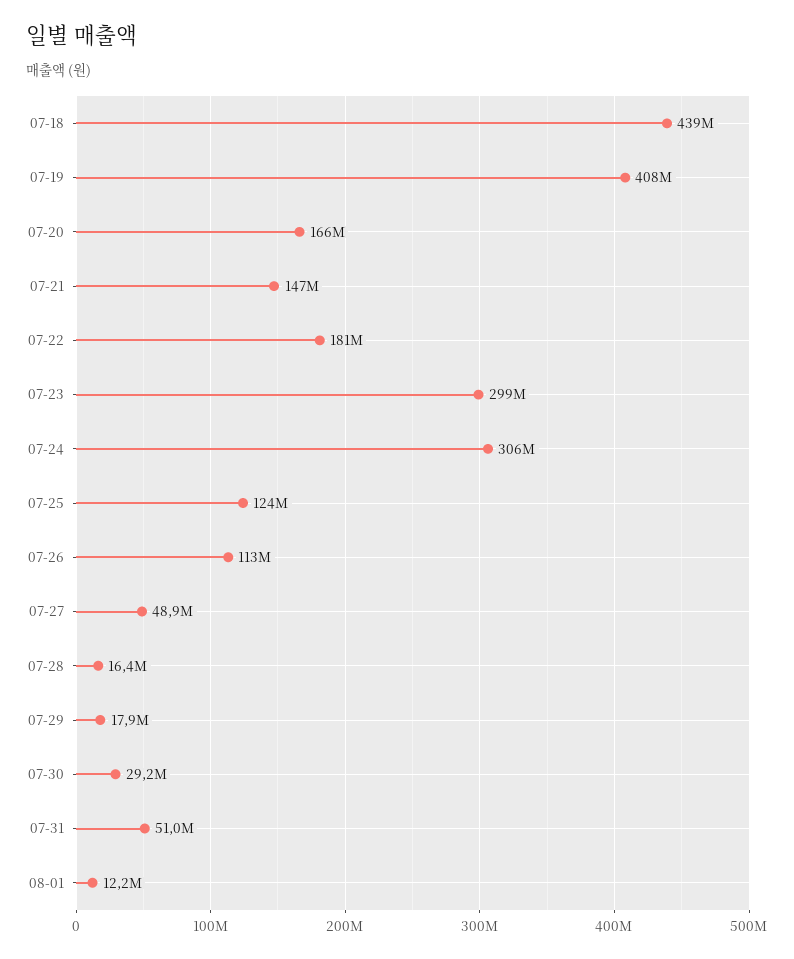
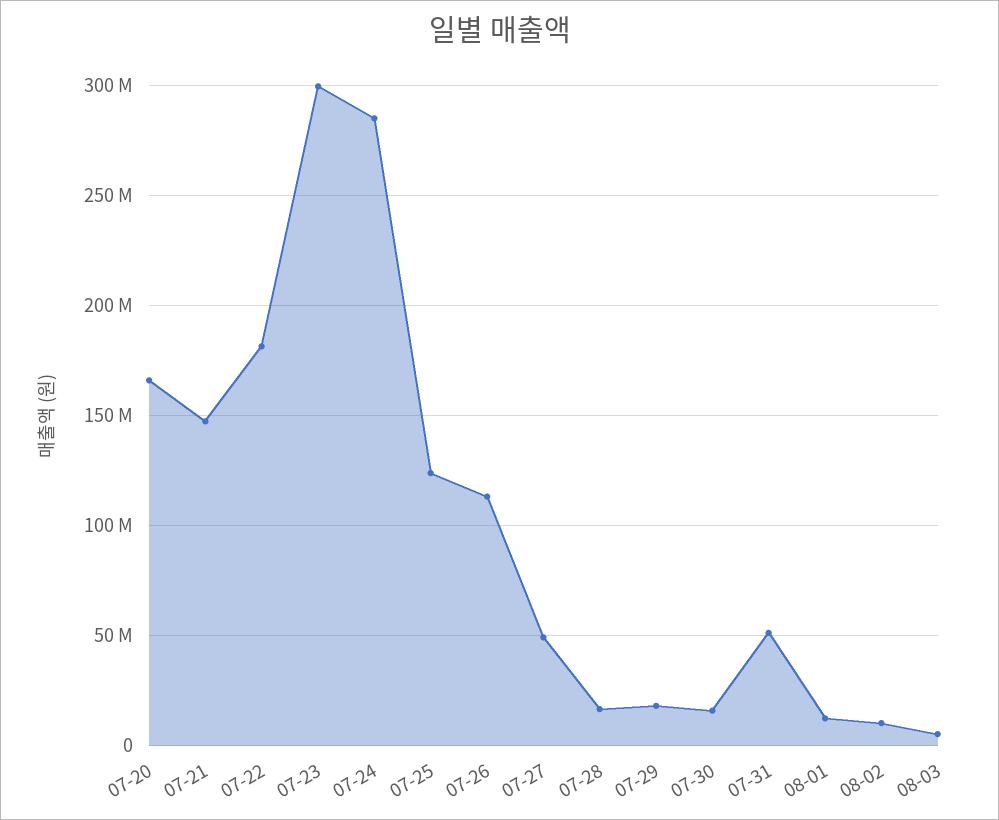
07-18: 439000000 -> none
07-19: 408000000 -> none
07-24: 306000000 -> 285000000
07-30: 29200000 -> 15000000
08-02: none -> 10000000
08-03: none -> 5000000

